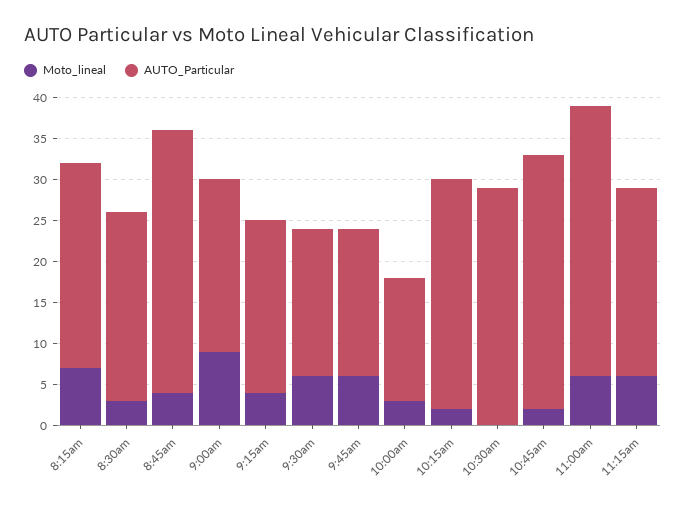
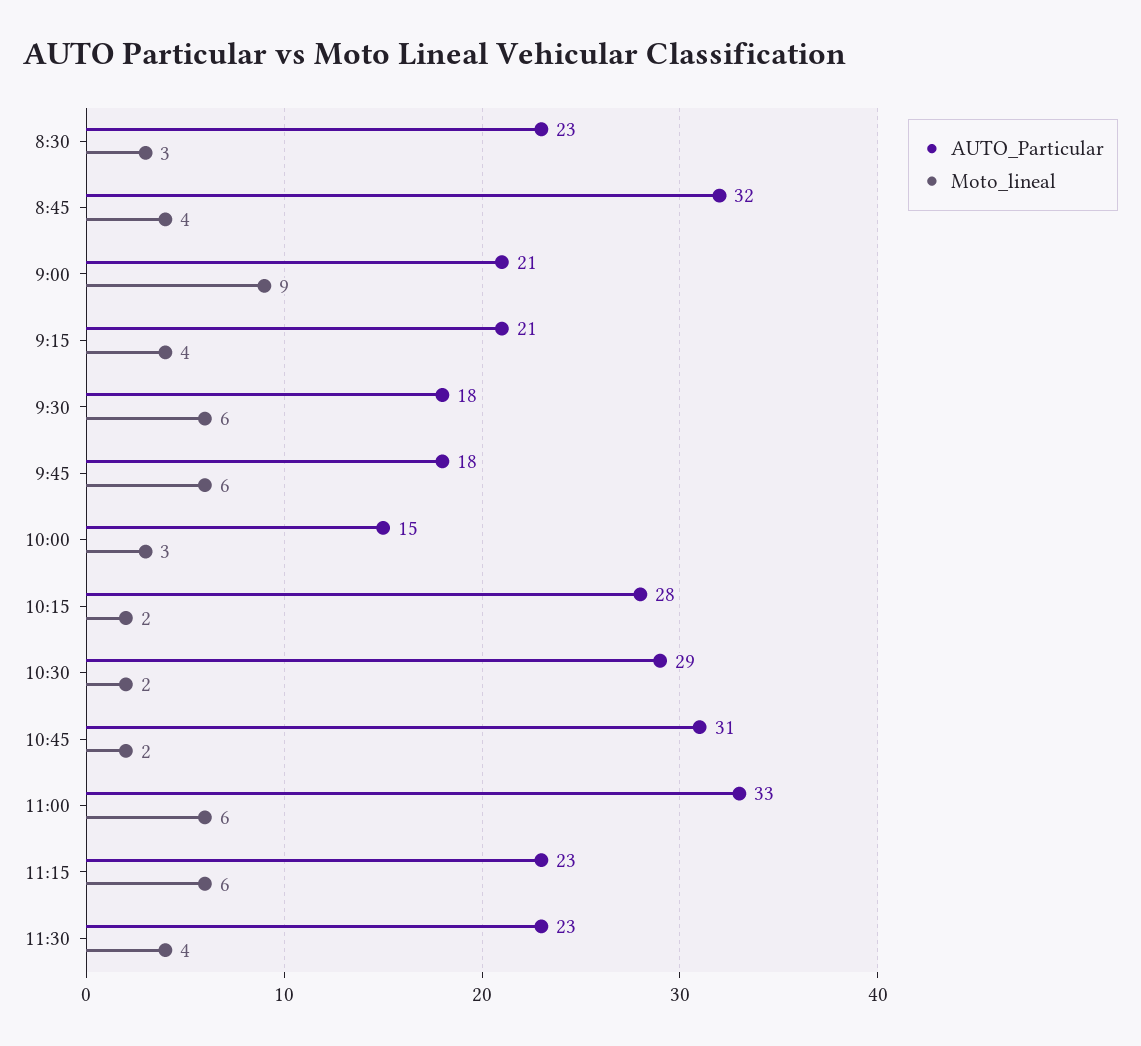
Moto_lineal, 8:15am: 7 -> none
AUTO_Particular, 8:15am: 25 -> none
Moto_lineal, 10:30am: 0 -> 2
AUTO_Particular, 11:30: none -> 23
Moto_lineal, 11:30: none -> 4

